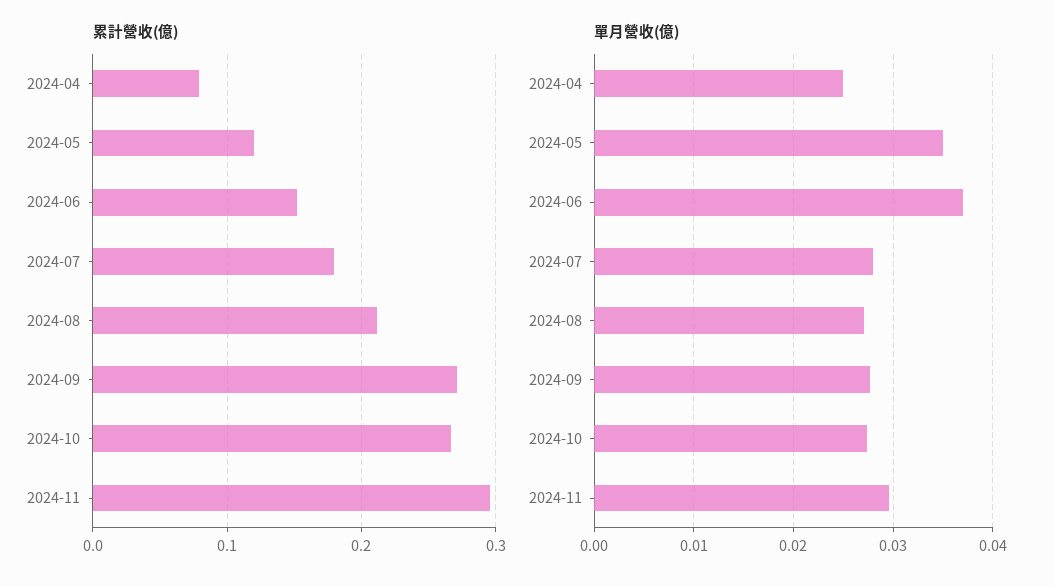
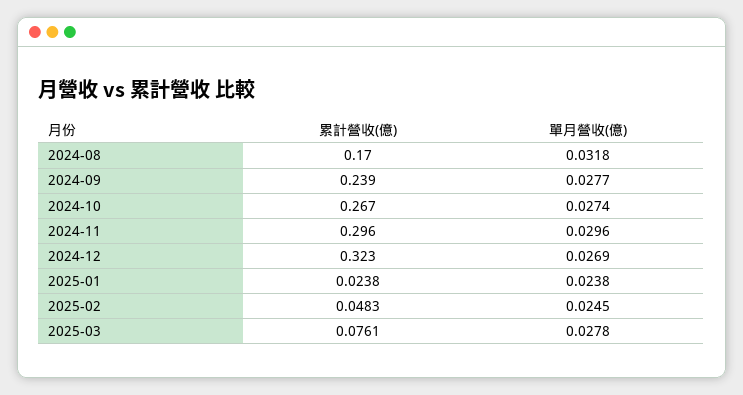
累計營收(億), 2024-04: 0.08 -> none
累計營收(億), 2024-05: 0.12 -> none
累計營收(億), 2024-06: 0.15 -> none
累計營收(億), 2024-07: 0.18 -> none
累計營收(億), 2024-08: 0.21 -> 0.17
累計營收(億), 2024-09: 0.27 -> 0.239
單月營收(億), 2024-04: 0.025 -> none
單月營收(億), 2024-05: 0.035 -> none
單月營收(億), 2024-06: 0.037 -> none
單月營收(億), 2024-07: 0.028 -> none
單月營收(億), 2024-08: 0.027 -> 0.0318
累計營收(億), 2024-12: none -> 0.323
單月營收(億), 2024-12: none -> 0.0269
累計營收(億), 2025-01: none -> 0.0238
單月營收(億), 2025-01: none -> 0.0238
累計營收(億), 2025-02: none -> 0.0483
單月營收(億), 2025-02: none -> 0.0245
累計營收(億), 2025-03: none -> 0.0761
單月營收(億), 2025-03: none -> 0.0278

